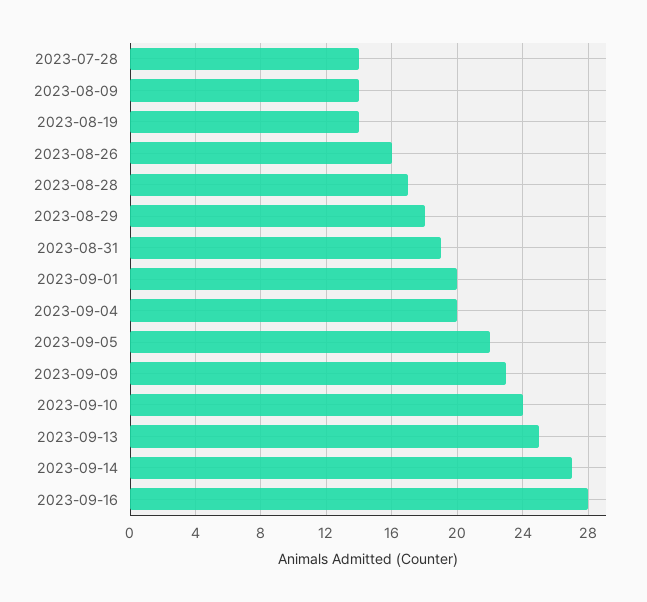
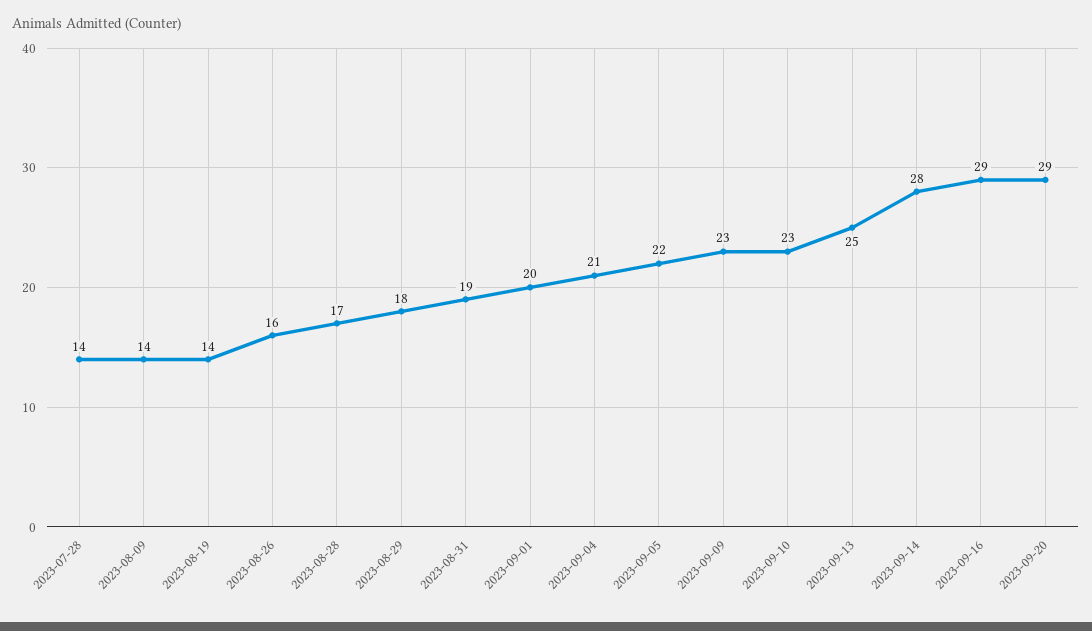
2023-09-04: 20 -> 21
2023-09-10: 24 -> 23
2023-09-14: 27 -> 28
2023-09-16: 28 -> 29
2023-09-20: none -> 29

